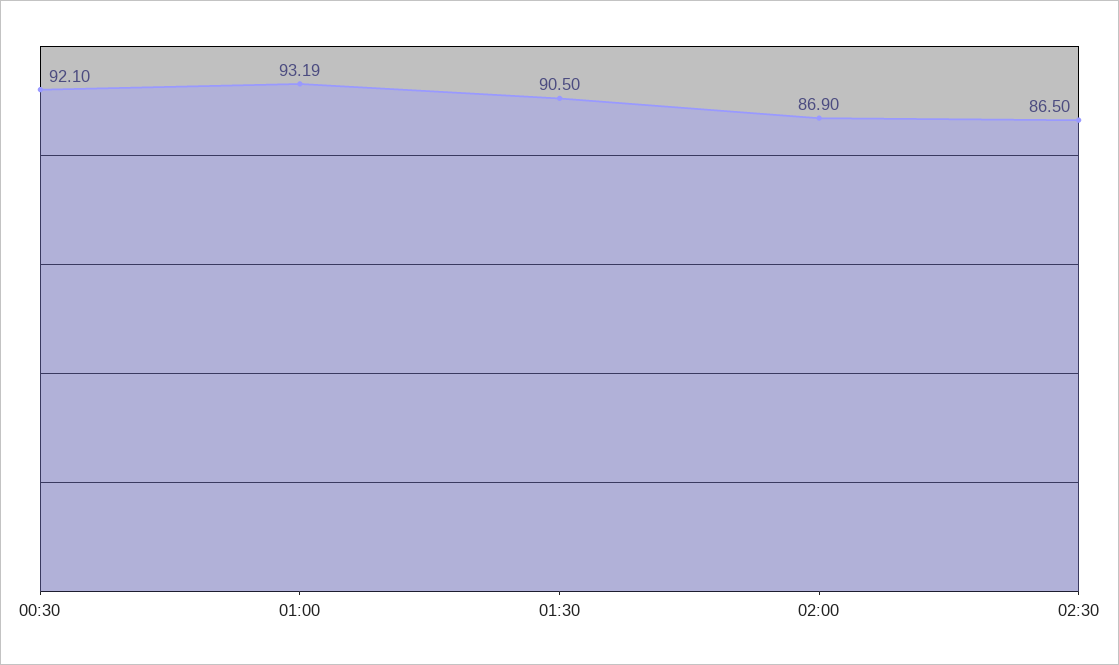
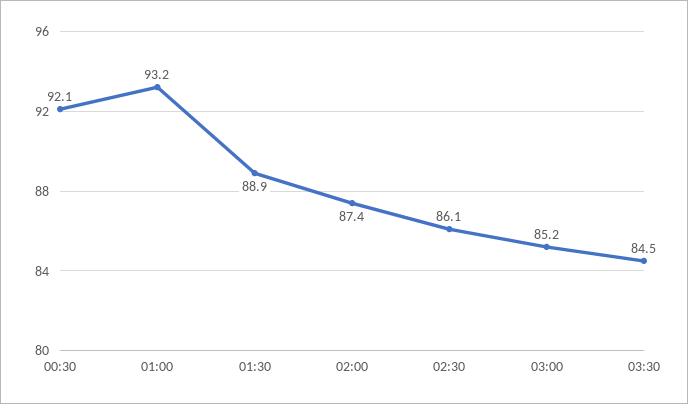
01:30: 90.5 -> 88.9
02:00: 86.9 -> 87.4
02:30: 86.5 -> 86.1
03:00: none -> 85.2
03:30: none -> 84.5

